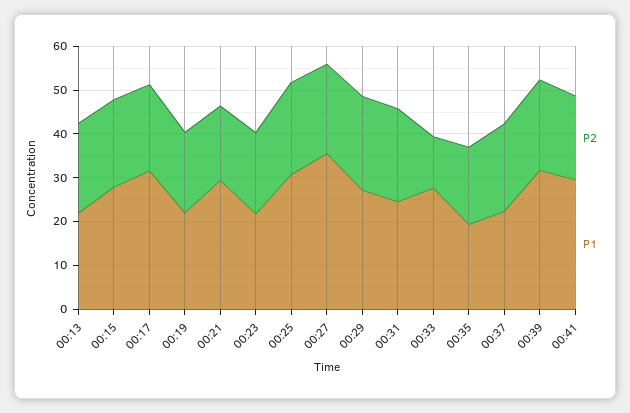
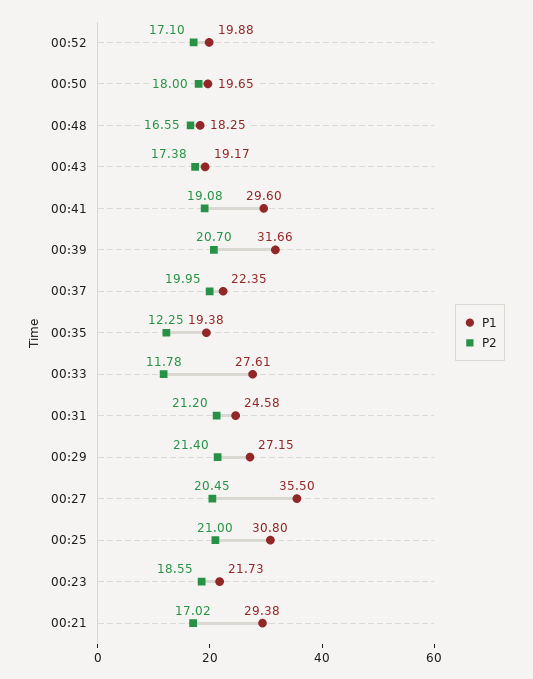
P2, 00:13: 20 -> none
P1, 00:13: 22 -> none
P2, 00:15: 20 -> none
P1, 00:15: 28 -> none
P2, 00:17: 20 -> none
P1, 00:17: 32 -> none
P2, 00:19: 18 -> none
P1, 00:19: 22 -> none
P2, 00:35: 18 -> 12.25
P1, 00:52: none -> 19.88
P2, 00:52: none -> 17.1
P1, 00:50: none -> 19.65
P2, 00:50: none -> 18
P1, 00:48: none -> 18.25
P2, 00:48: none -> 16.55
P1, 00:43: none -> 19.17
P2, 00:43: none -> 17.38

